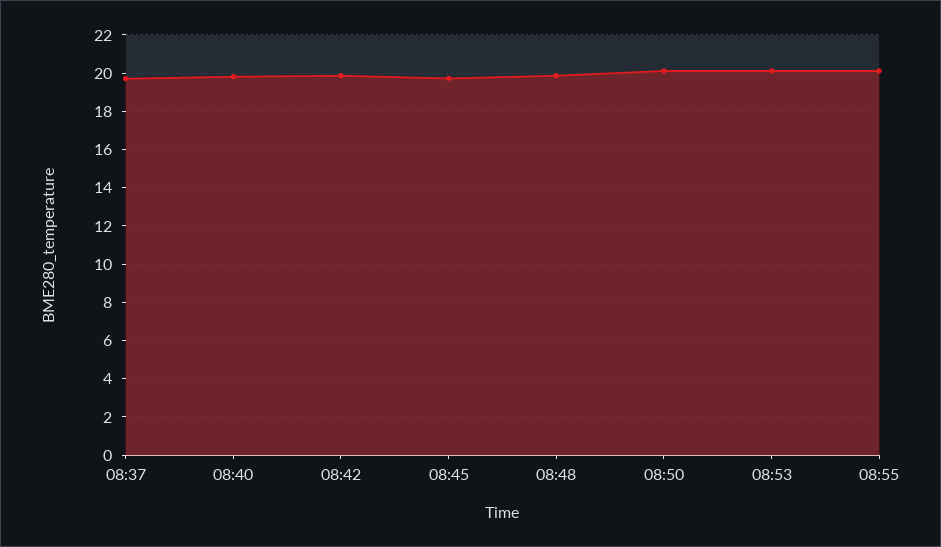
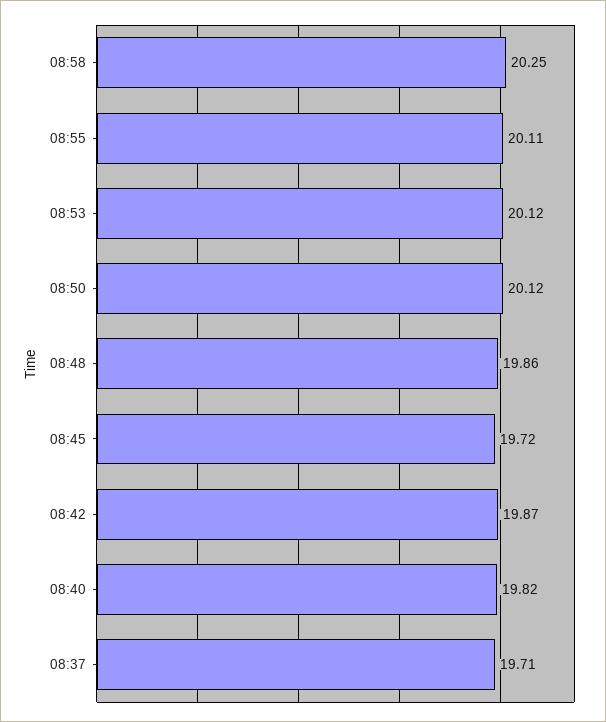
08:58: none -> 20.25

